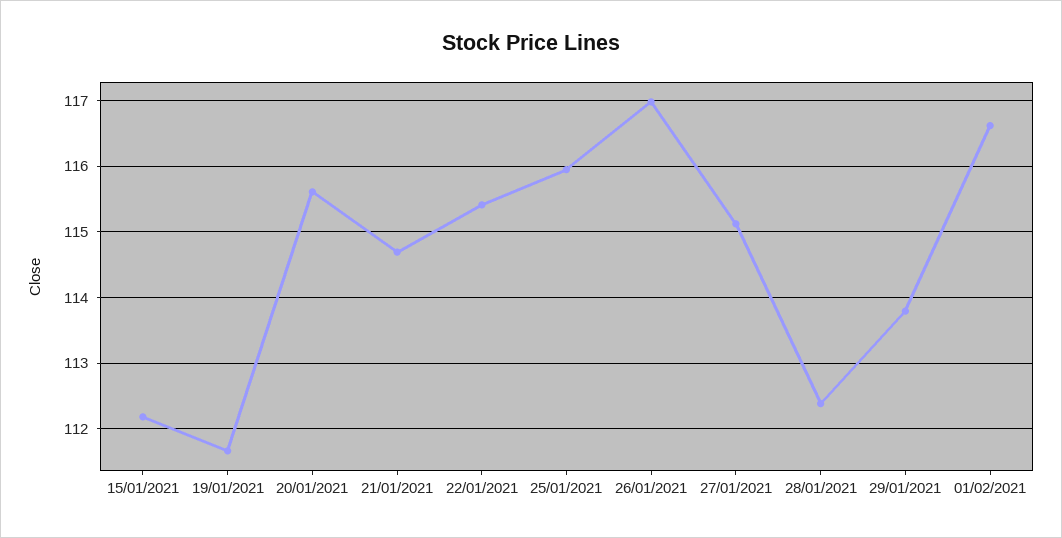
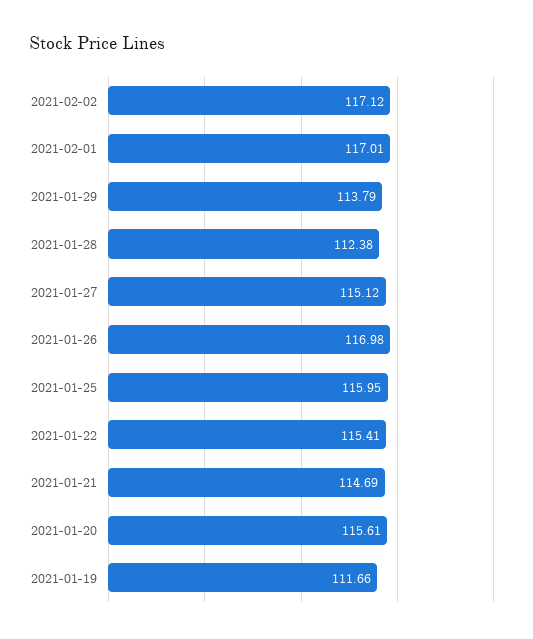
15/01/2021: 112.2 -> none
01/02/2021: 116.6 -> 117.01
2021-02-02: none -> 117.12

